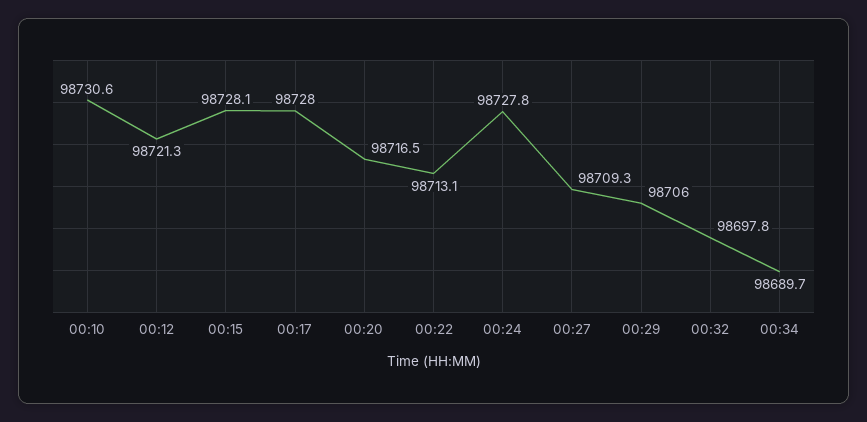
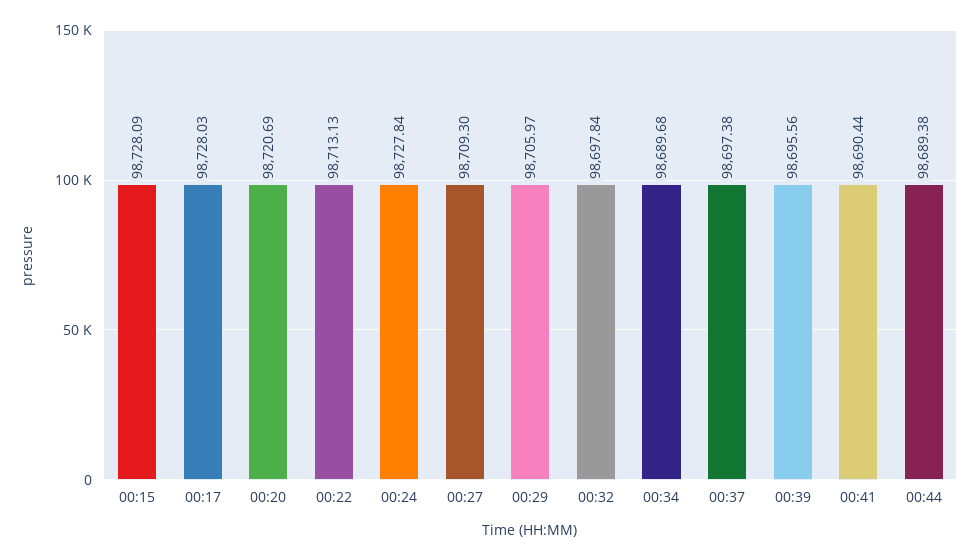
00:10: 98730.6 -> none
00:12: 98721.3 -> none
00:20: 98716.5 -> 98720.69
00:37: none -> 98697.38
00:39: none -> 98695.56
00:41: none -> 98690.44
00:44: none -> 98689.38

